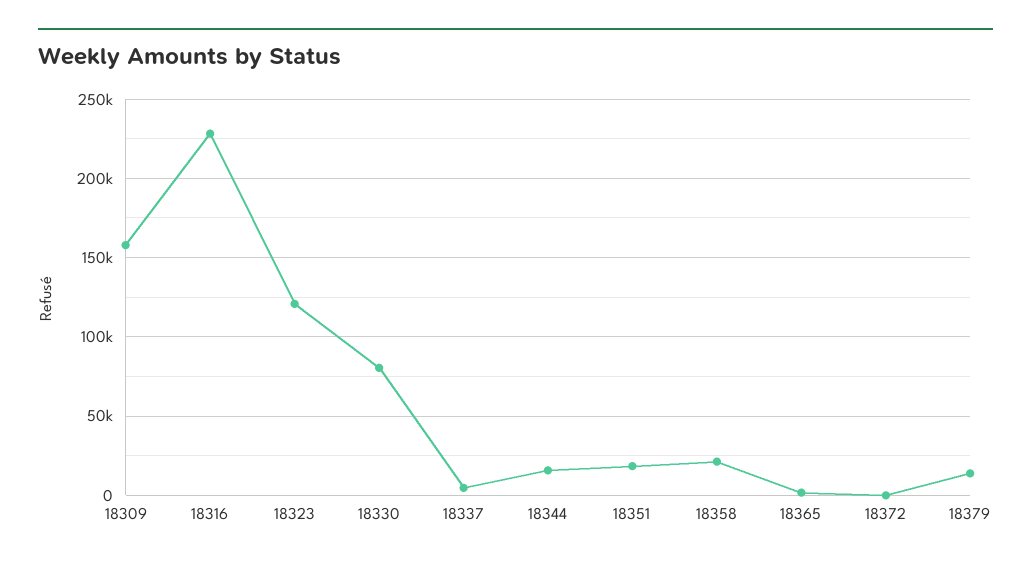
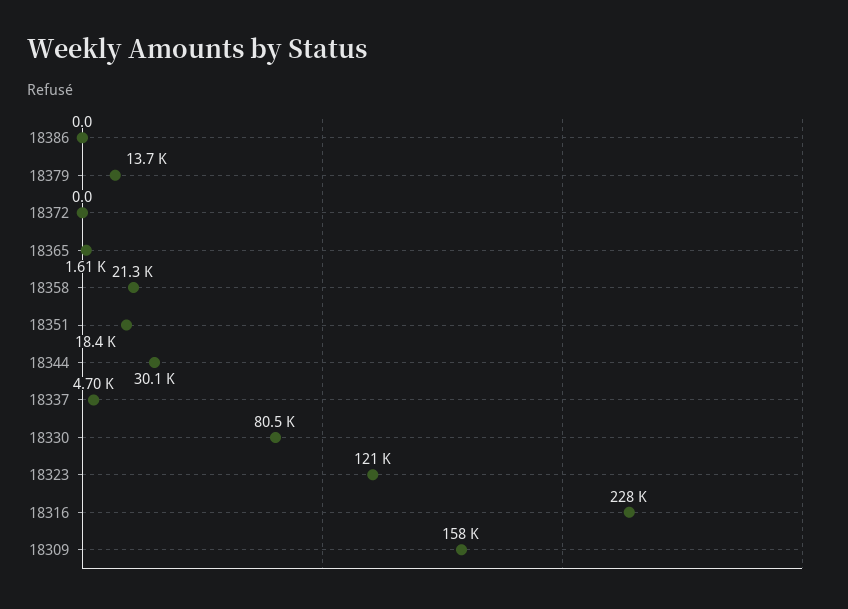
18344: 15000 -> 30100
18386: none -> 0

